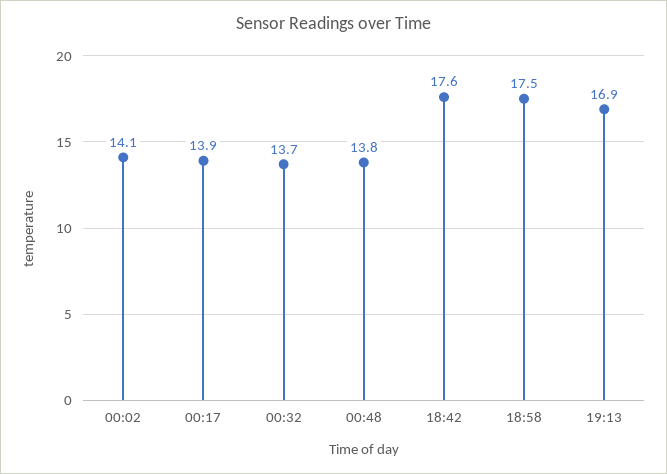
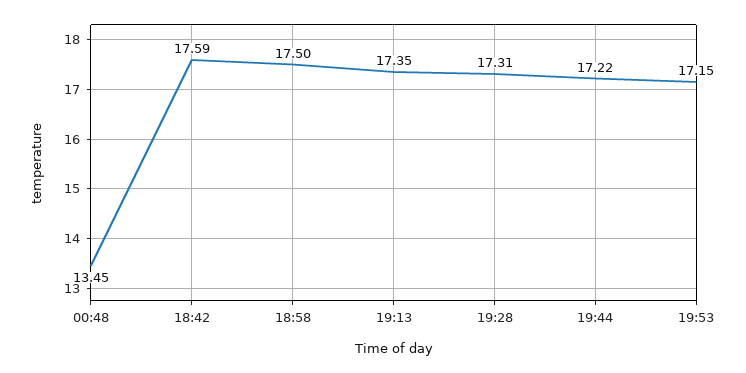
00:02: 14.1 -> none
00:17: 13.9 -> none
00:32: 13.7 -> none
00:48: 13.8 -> 13.45
19:13: 16.9 -> 17.35
19:28: none -> 17.31
19:44: none -> 17.22
19:53: none -> 17.15

